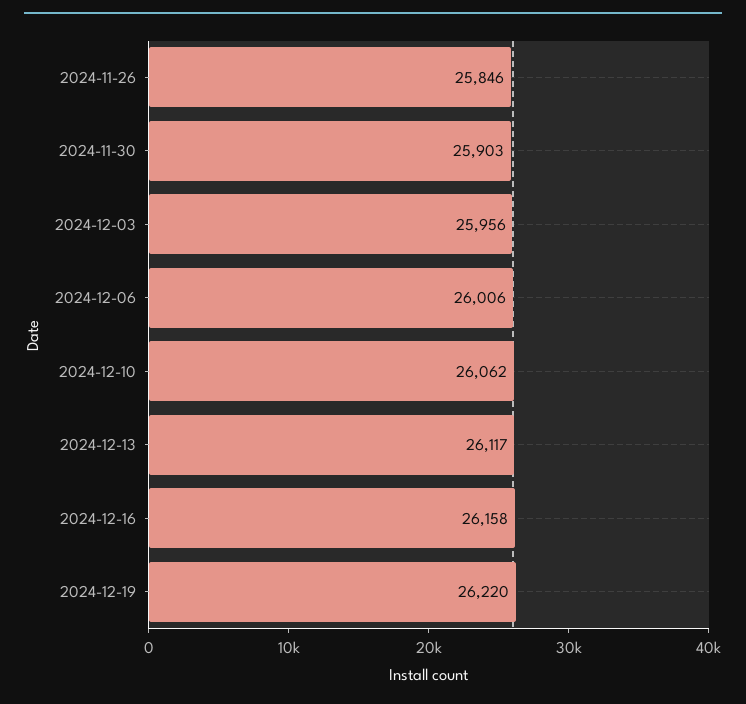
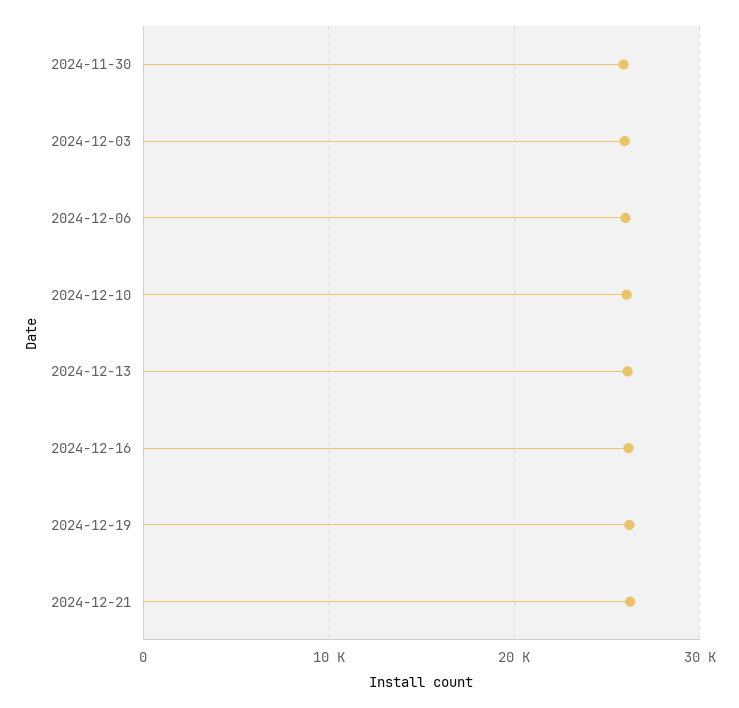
2024-11-26: 25846 -> none
2024-12-21: none -> 26000

